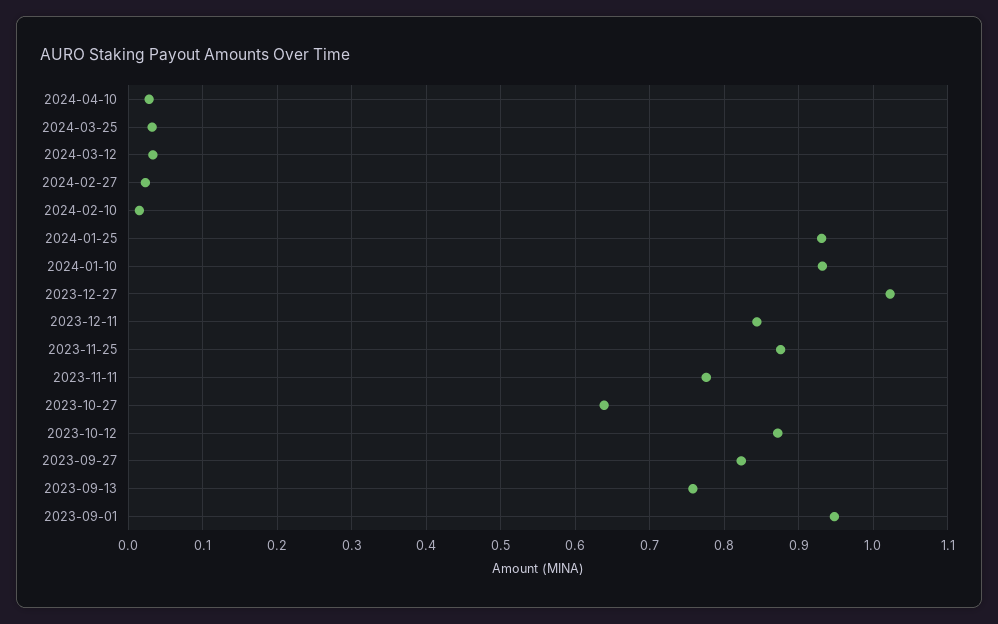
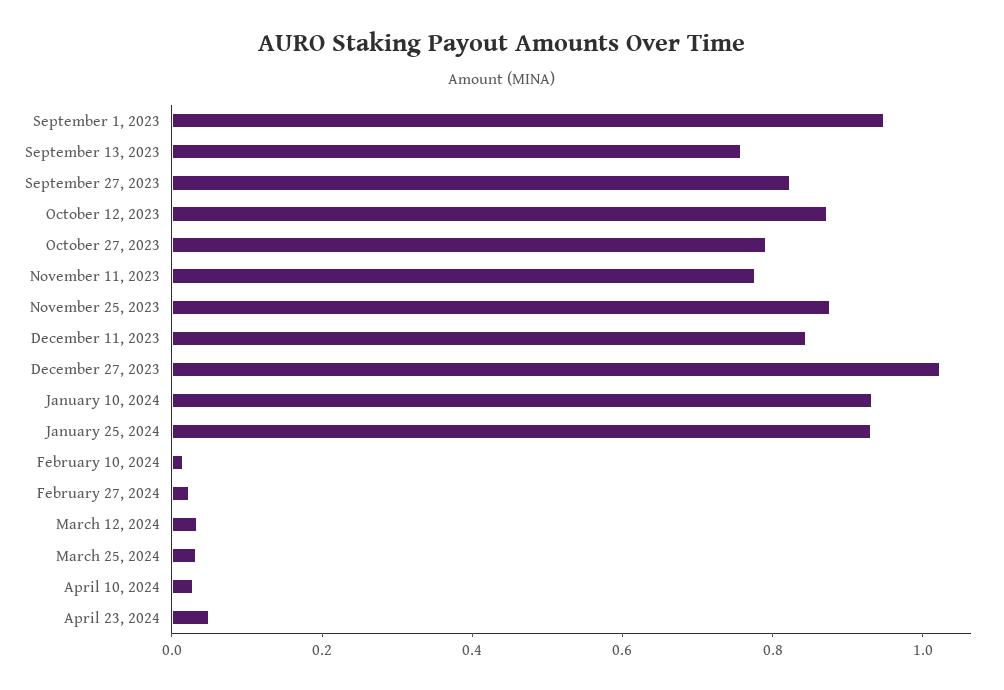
2023-10-27: 0.64 -> 0.8
April 23, 2024: none -> 0.05

